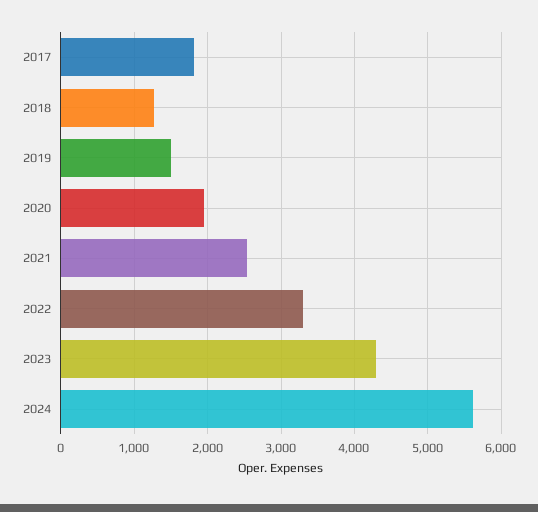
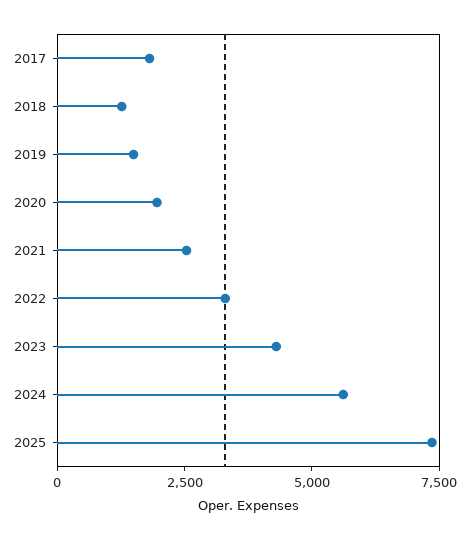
2025: none -> 7500

